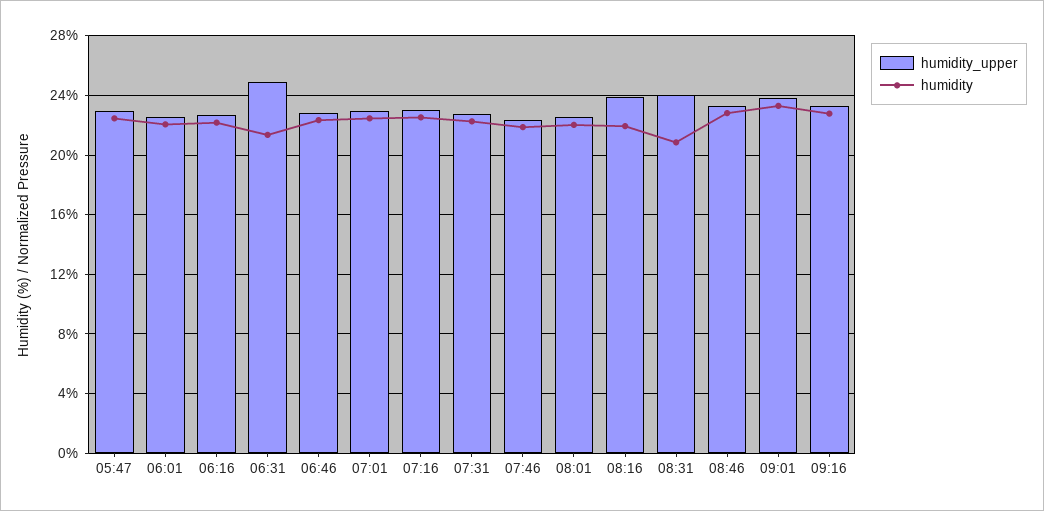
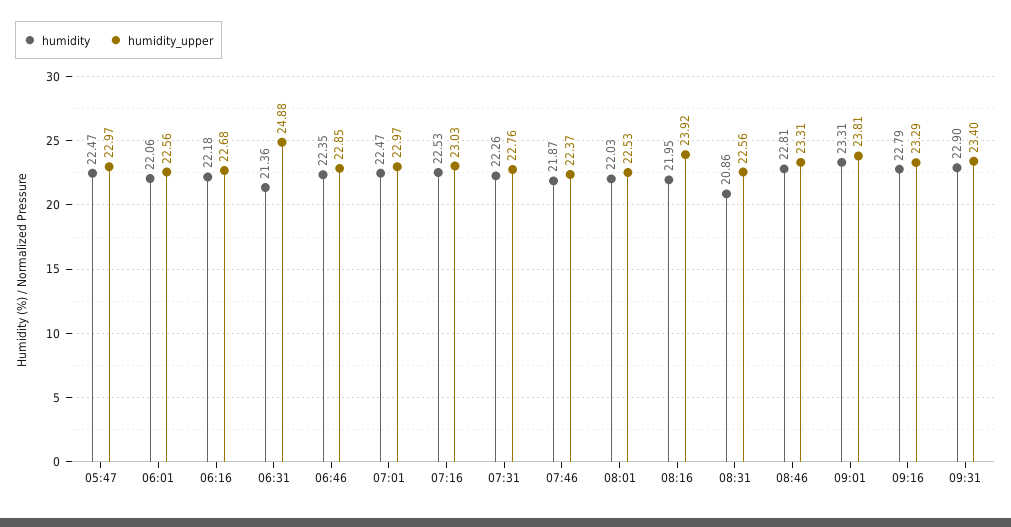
humidity_upper, 08:31: 24 -> 22.56
humidity, 09:31: none -> 22.9
humidity_upper, 09:31: none -> 23.4

